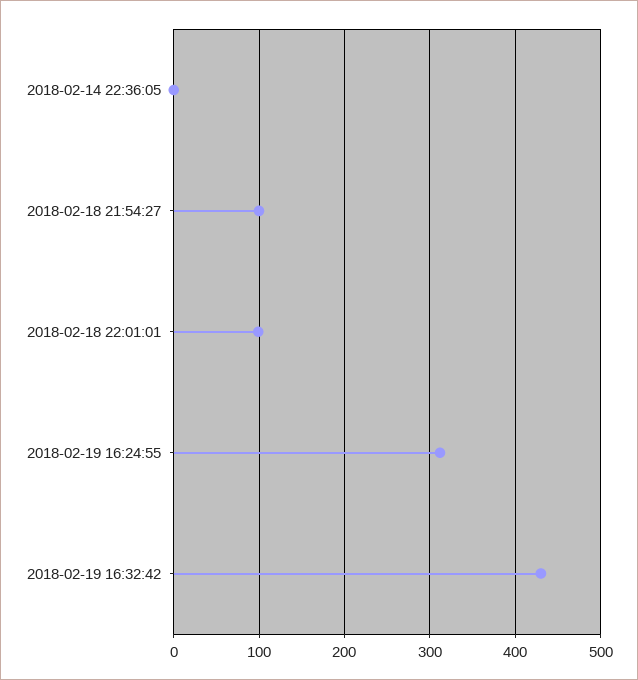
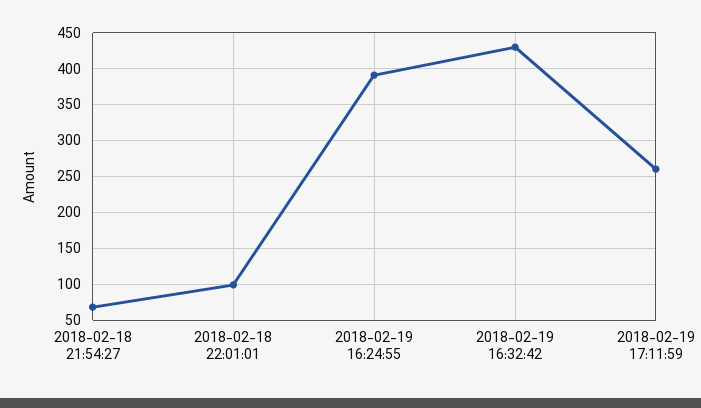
2018-02-14 22:36:05: 0 -> none
2018-02-18 21:54:27: 100 -> 70
2018-02-19 16:24:55: 310 -> 390
2018-02-19 17:11:59: none -> 260

